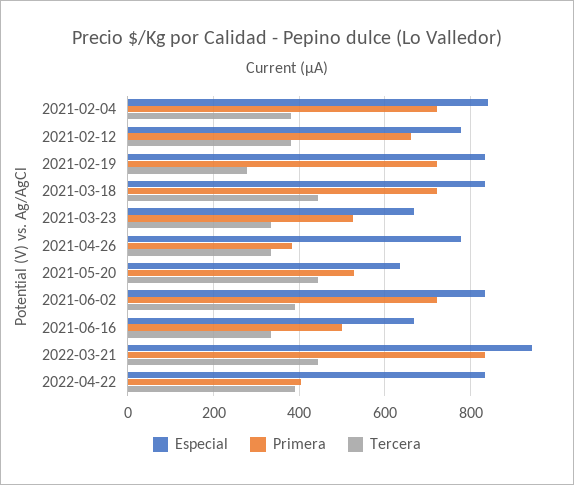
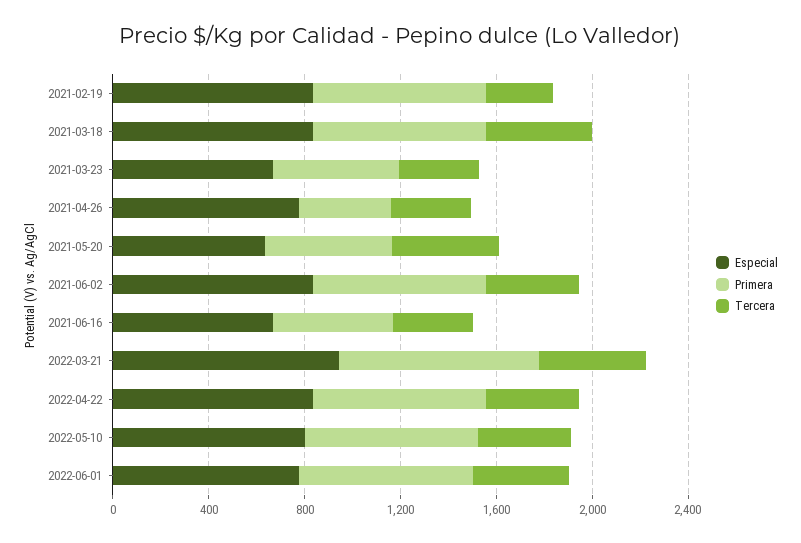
Especial, 2021-02-04: 840 -> none
Primera, 2021-02-04: 720 -> none
Tercera, 2021-02-04: 380 -> none
Especial, 2021-02-12: 780 -> none
Primera, 2021-02-12: 660 -> none
Tercera, 2021-02-12: 380 -> none
Primera, 2022-04-22: 400 -> 700
Especial, 2022-05-10: none -> 800
Primera, 2022-05-10: none -> 700
Tercera, 2022-05-10: none -> 400
Especial, 2022-06-01: none -> 800
Primera, 2022-06-01: none -> 700
Tercera, 2022-06-01: none -> 400

